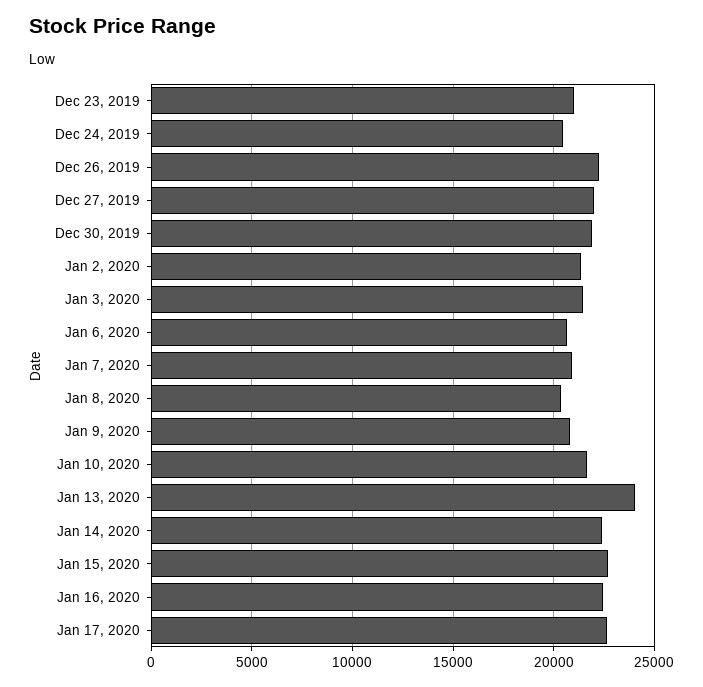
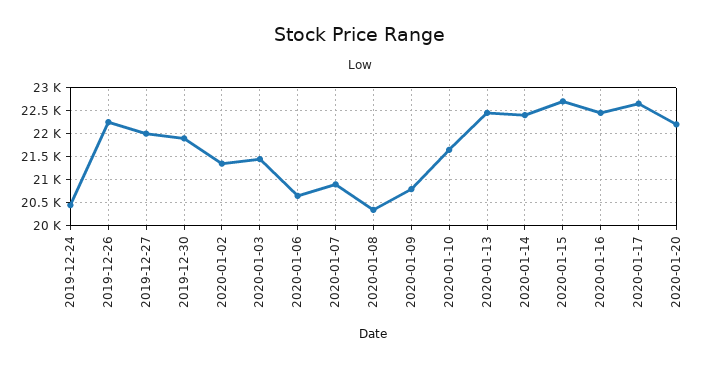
Dec 23, 2019: 21000 -> none
Jan 13, 2020: 24000 -> 22500
2020-01-20: none -> 22250

